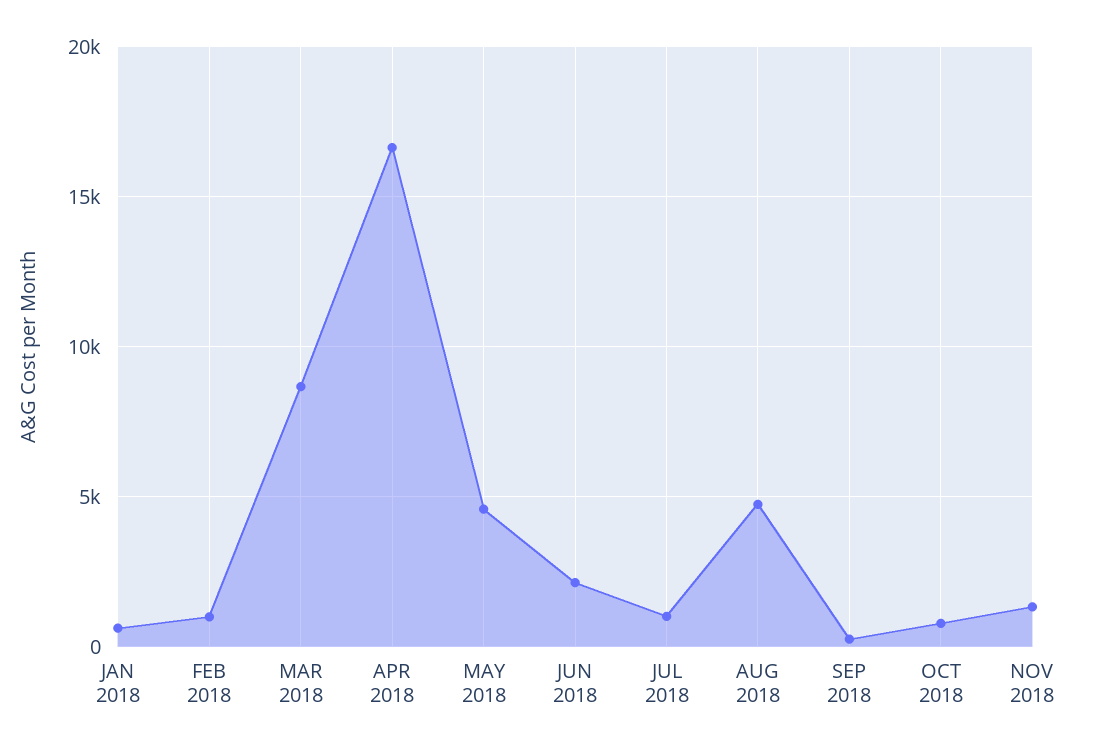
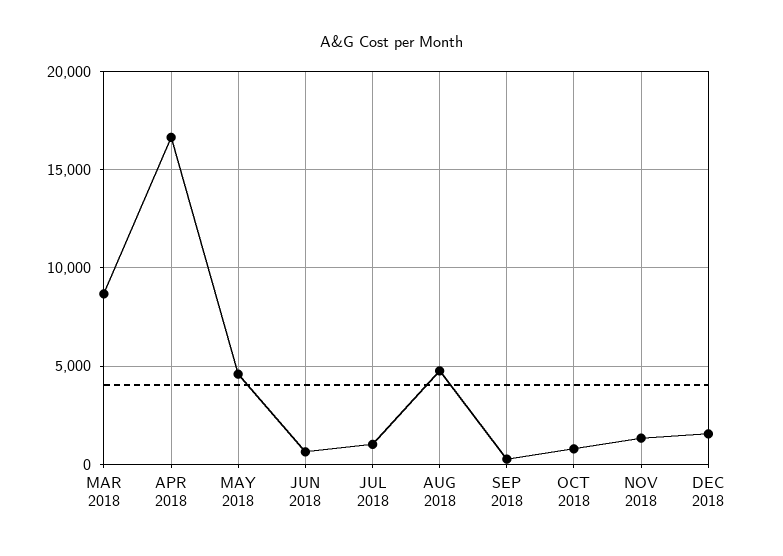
JAN 2018: 500 -> none
FEB 2018: 1000 -> none
JUN 2018: 2000 -> 500
DEC 2018: none -> 1500

